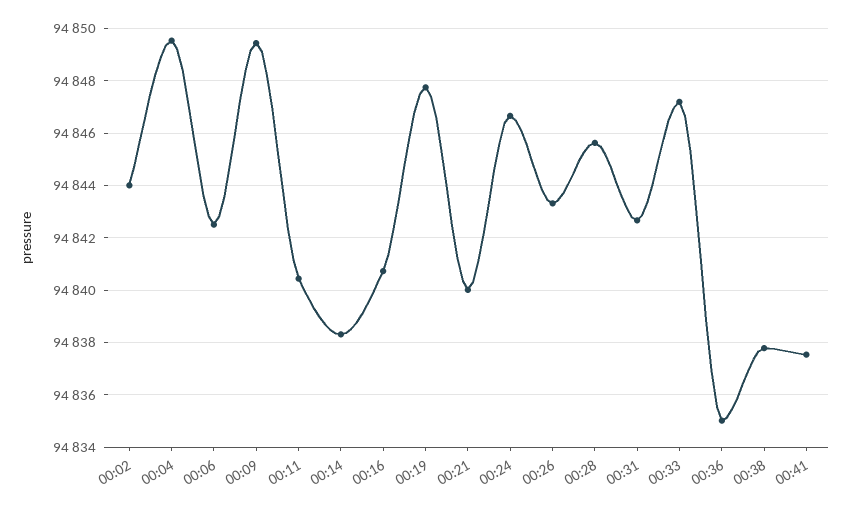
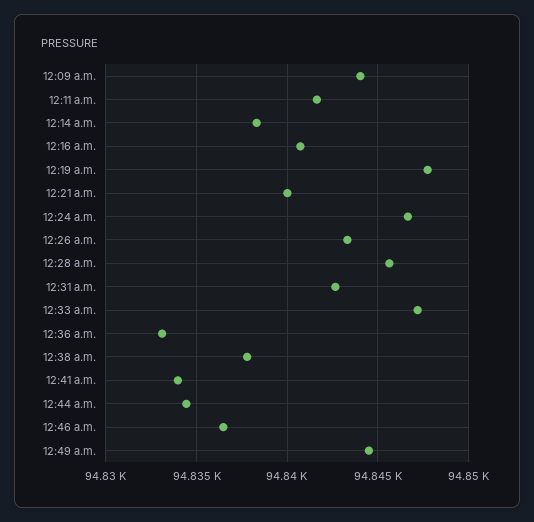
00:02: 94844 -> none
00:04: 94849.5 -> none
00:06: 94842.5 -> none
00:09: 94849.5 -> 94844
00:11: 94840.5 -> 94841.5
00:36: 94835 -> 94833
00:41: 94837.5 -> 94834
12:44 a.m.: none -> 94834.5
12:46 a.m.: none -> 94836.5
12:49 a.m.: none -> 94844.5

